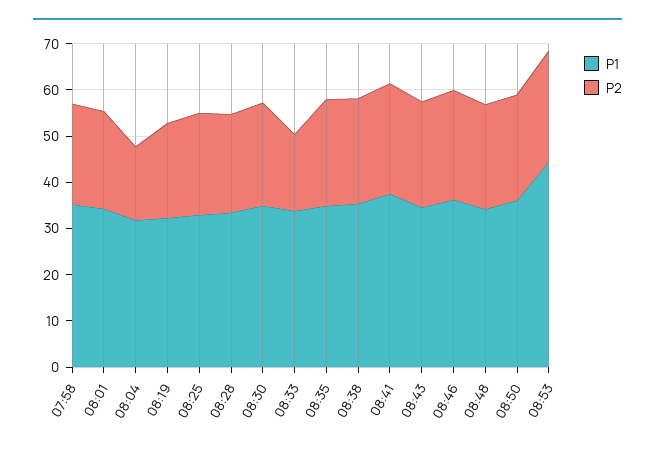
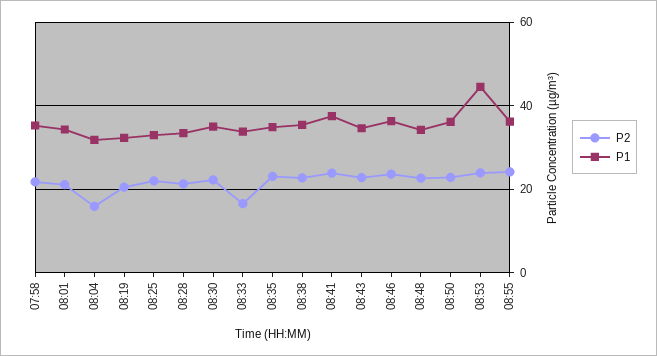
P2, 08:55: none -> 24
P1, 08:55: none -> 36

